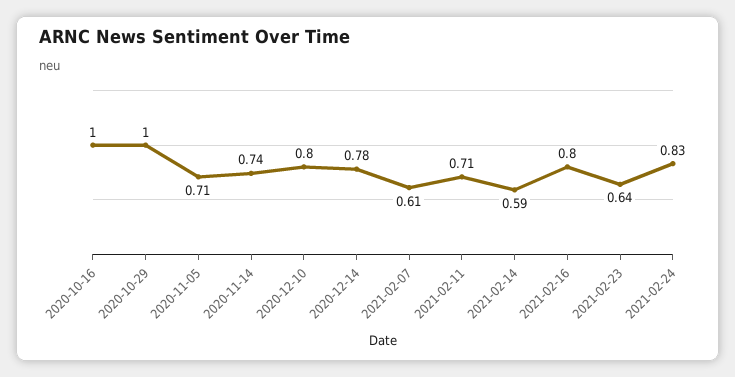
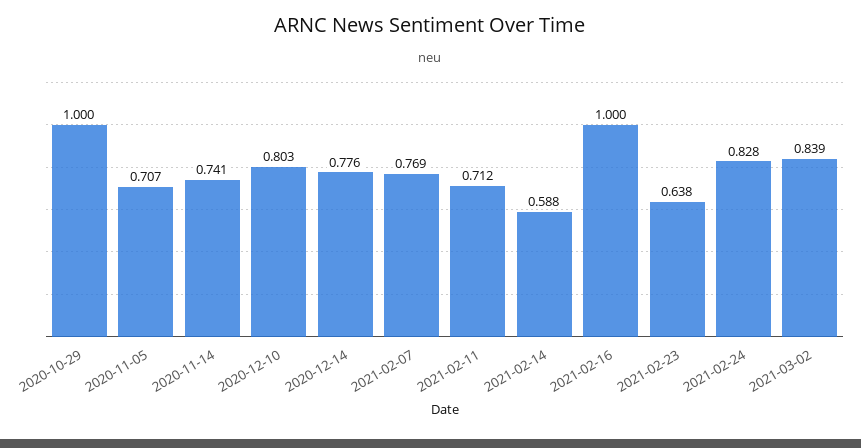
2020-10-16: 1 -> none
2021-02-07: 0.61 -> 0.769
2021-02-16: 0.8 -> 1
2021-03-02: none -> 0.839

